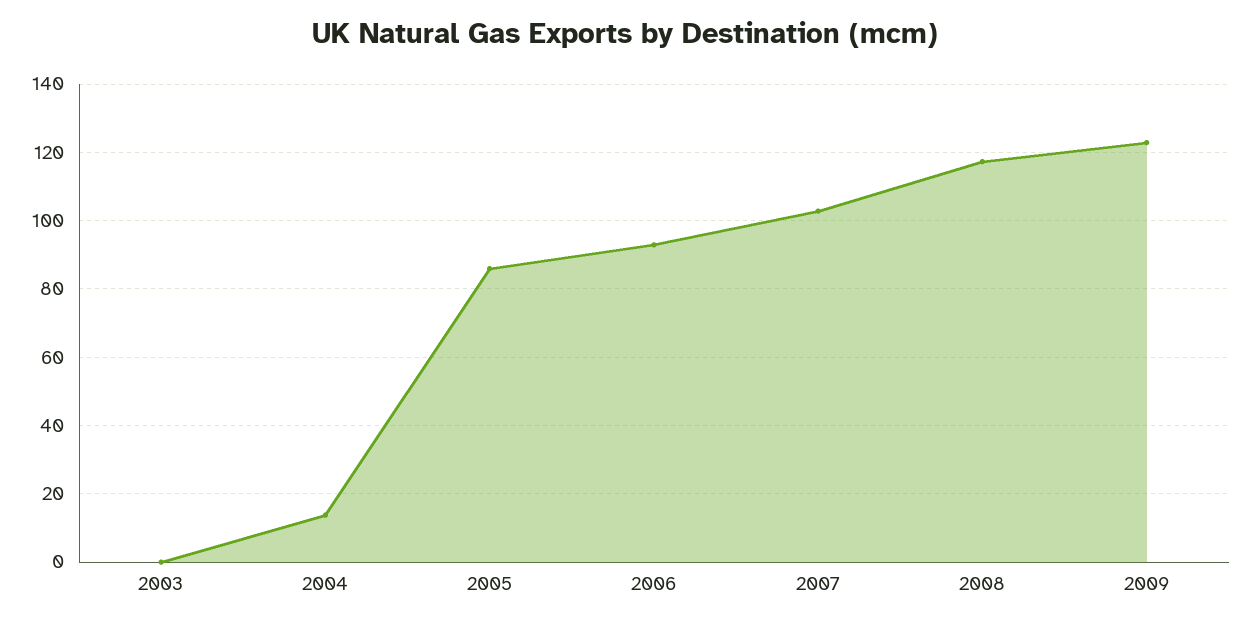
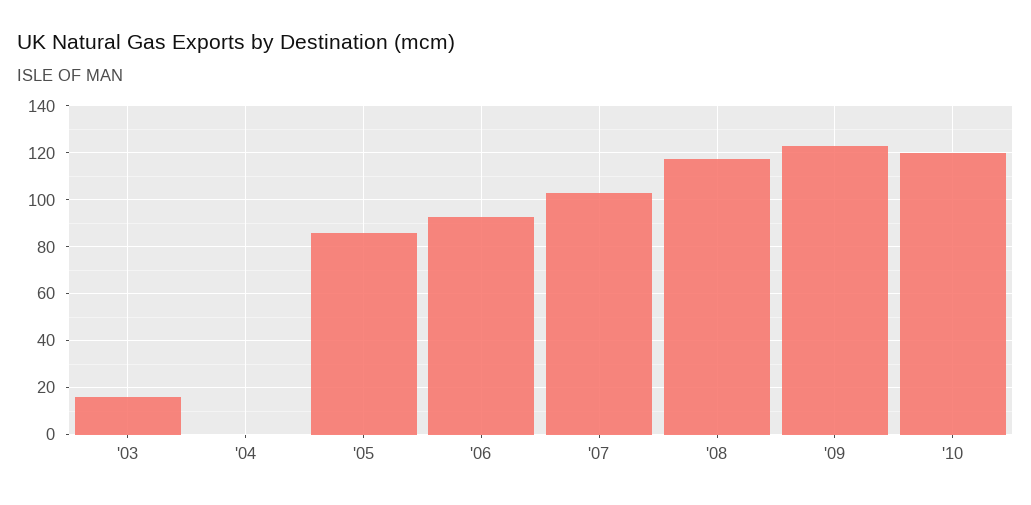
2003: 0 -> 15
2004: 14 -> 0
'10: none -> 120

